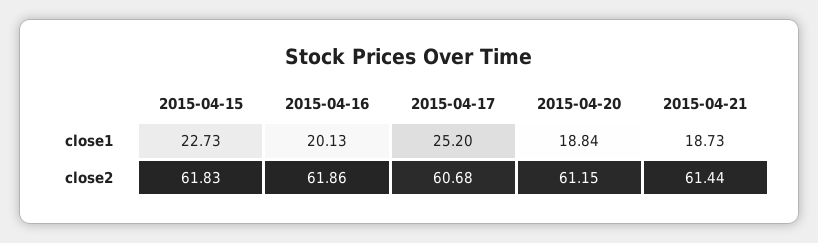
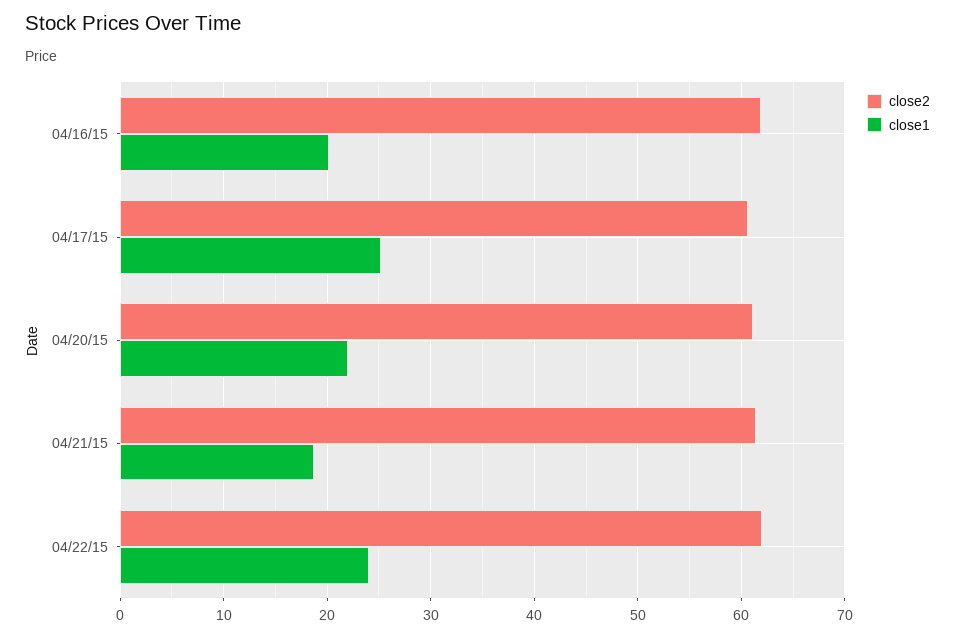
close1, 2015-04-15: 22.73 -> none
close1, 2015-04-20: 18.84 -> 22
close2, 2015-04-15: 61.83 -> none
close2, 04/22/15: none -> 62
close1, 04/22/15: none -> 24

